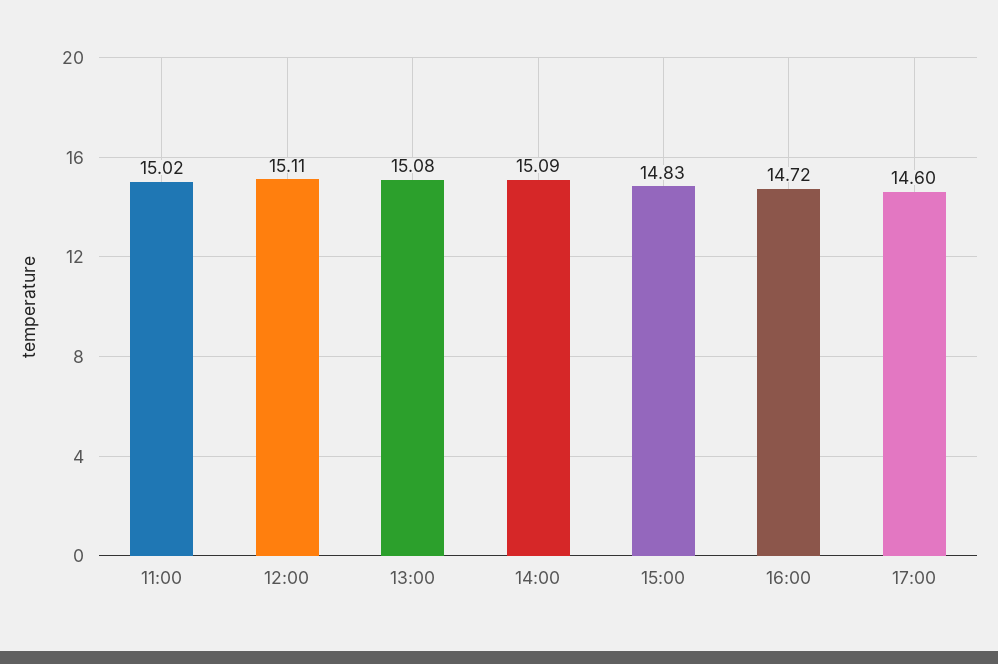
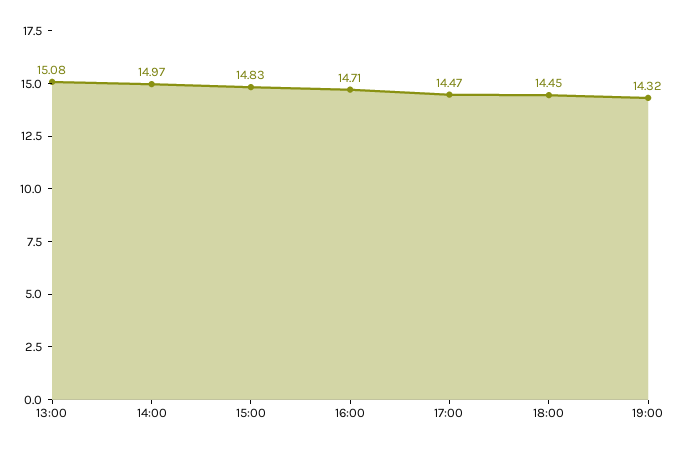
11:00: 15.02 -> none
12:00: 15.11 -> none
14:00: 15.09 -> 14.97
16:00: 14.72 -> 14.71
17:00: 14.6 -> 14.47
18:00: none -> 14.45
19:00: none -> 14.32

